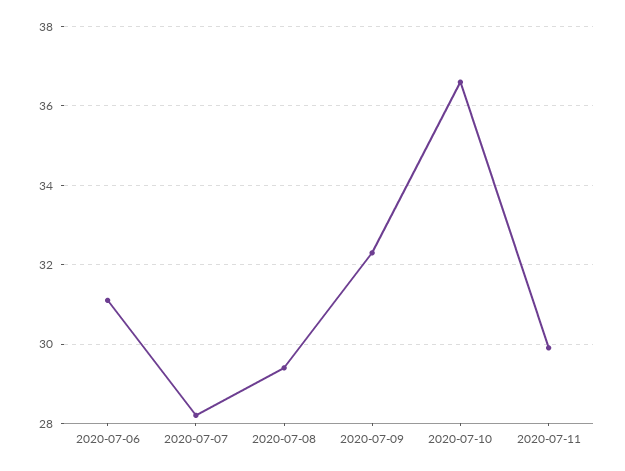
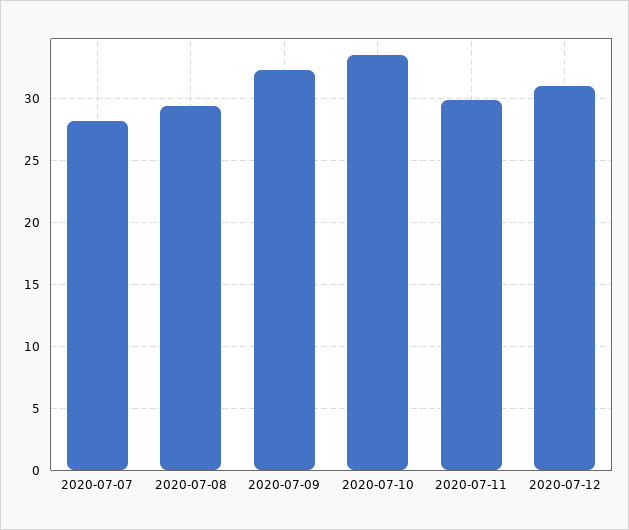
2020-07-06: 31 -> none
2020-07-10: 36.5 -> 33.5
2020-07-12: none -> 31

